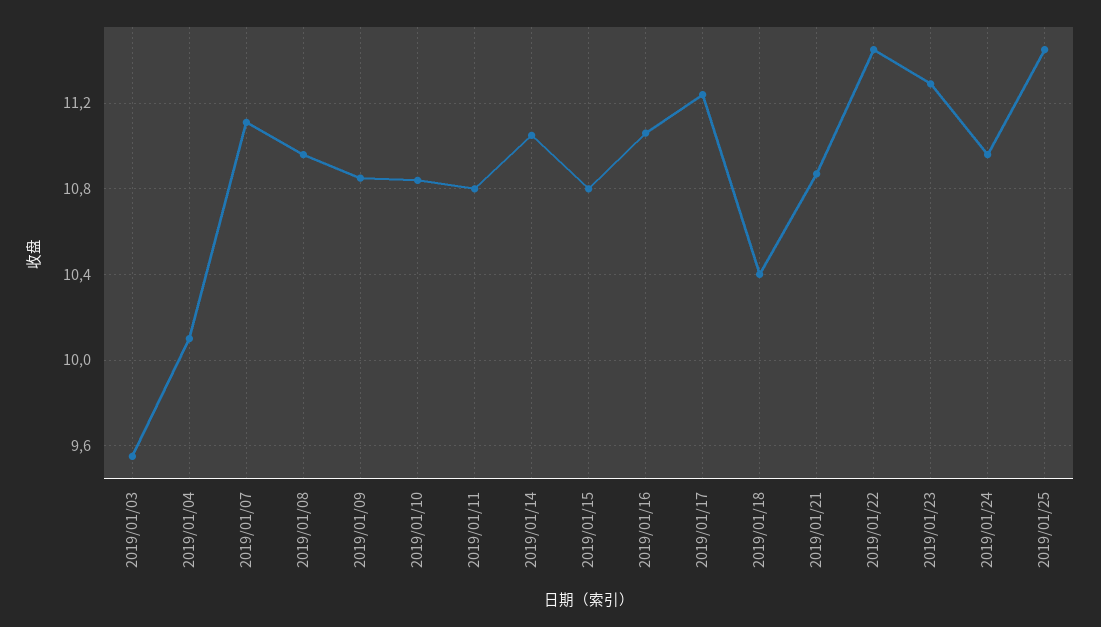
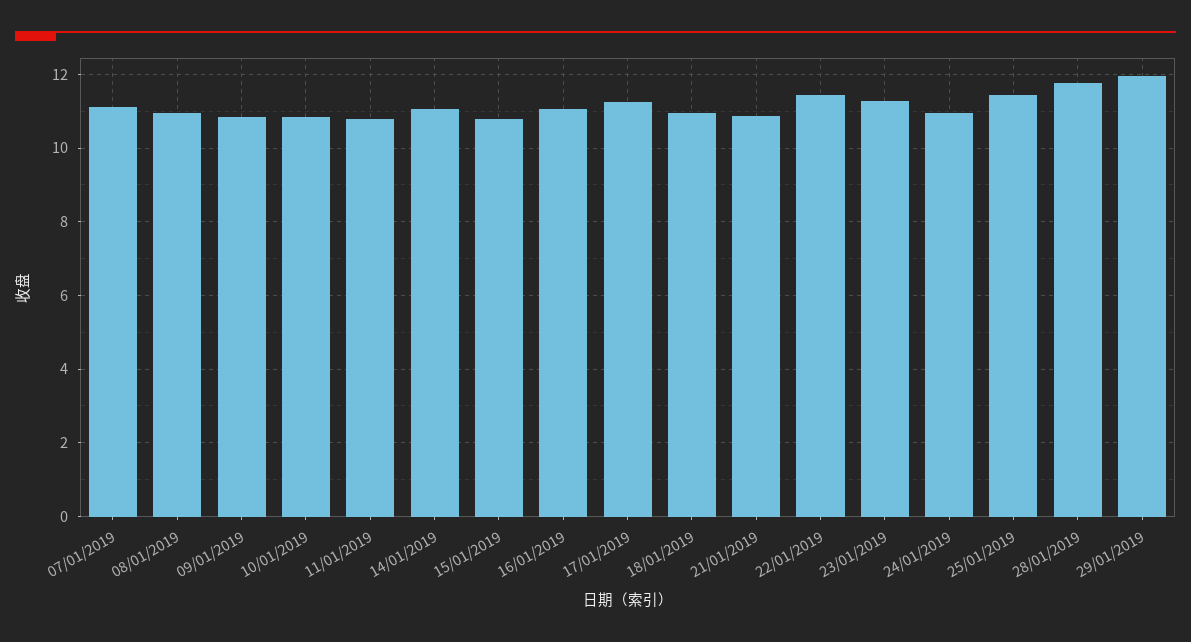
2019/01/03: 9.55 -> none
2019/01/04: 10.1 -> none
2019/01/18: 10.4 -> 11
28/01/2019: none -> 11.8
29/01/2019: none -> 12

